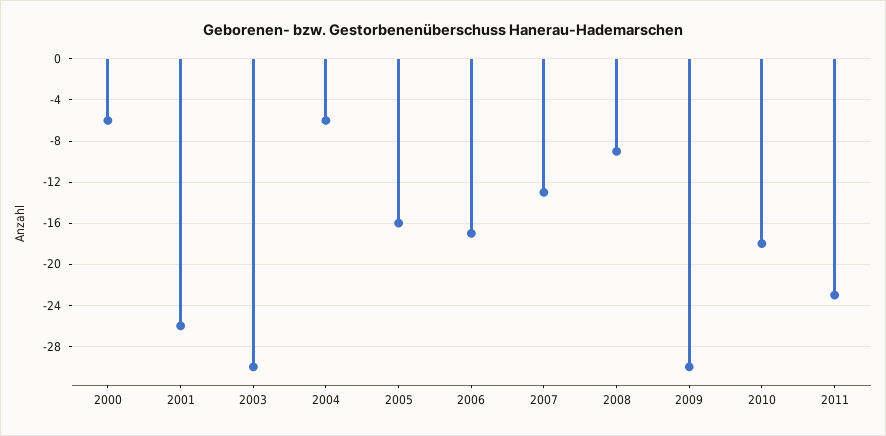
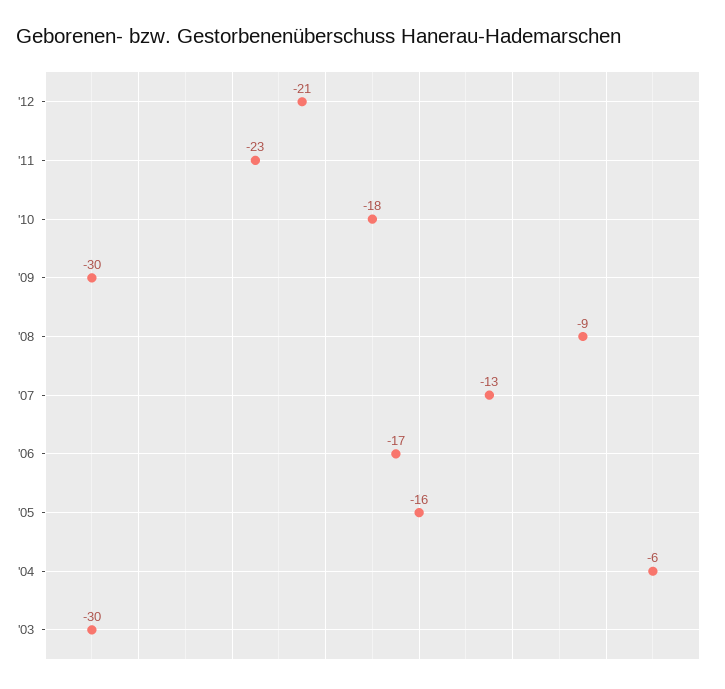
2000: -6 -> none
2001: -26 -> none
'12: none -> -21

